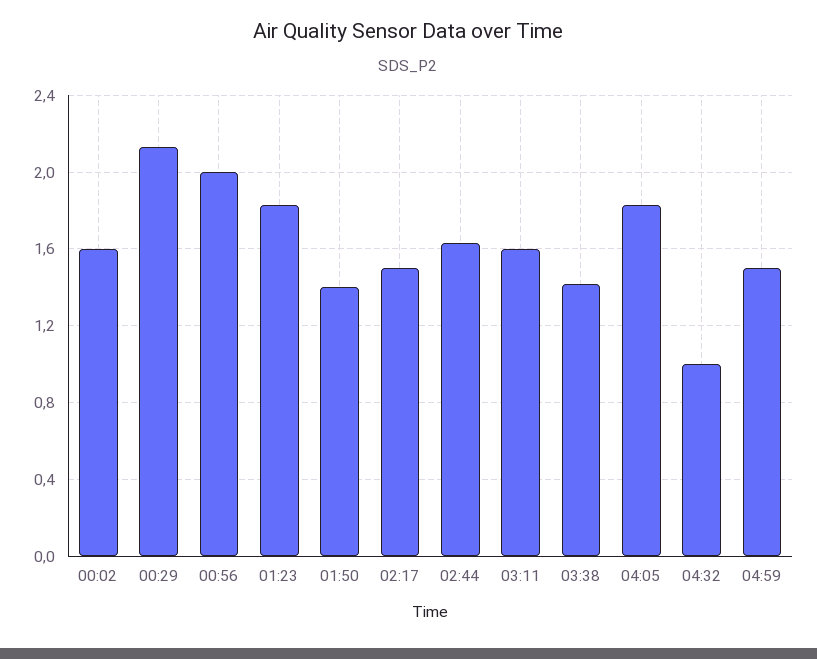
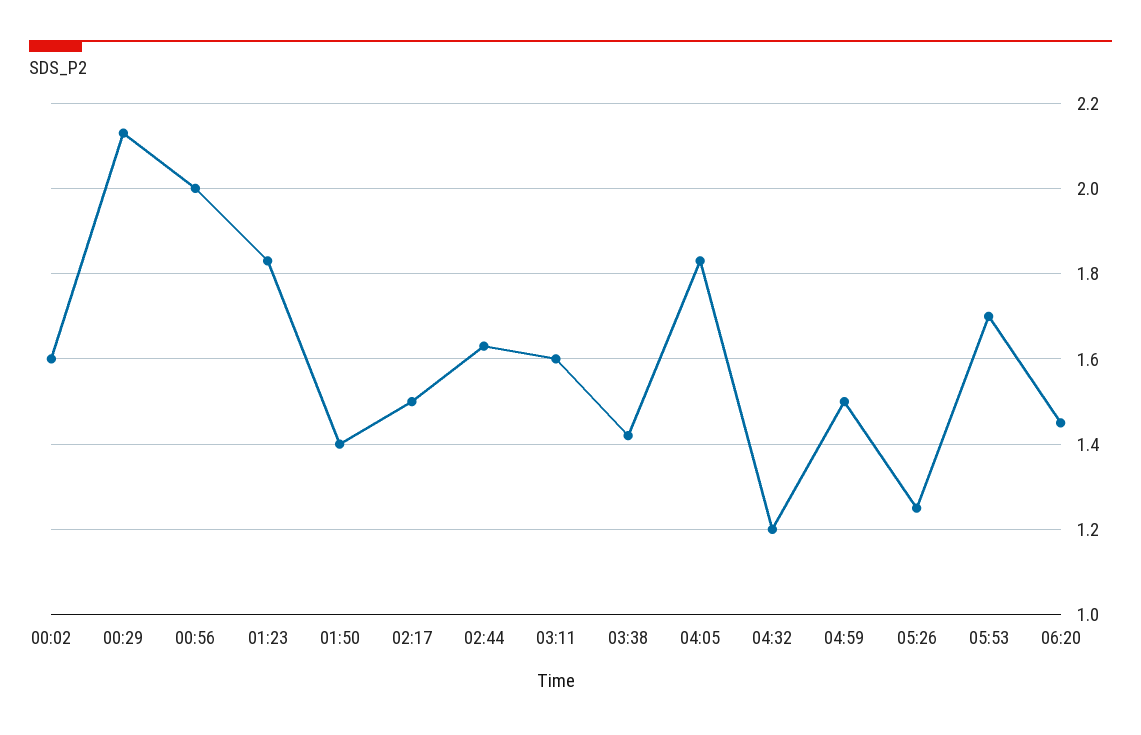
04:32: 1 -> 1.2
05:26: none -> 1.25
05:53: none -> 1.7
06:20: none -> 1.45

